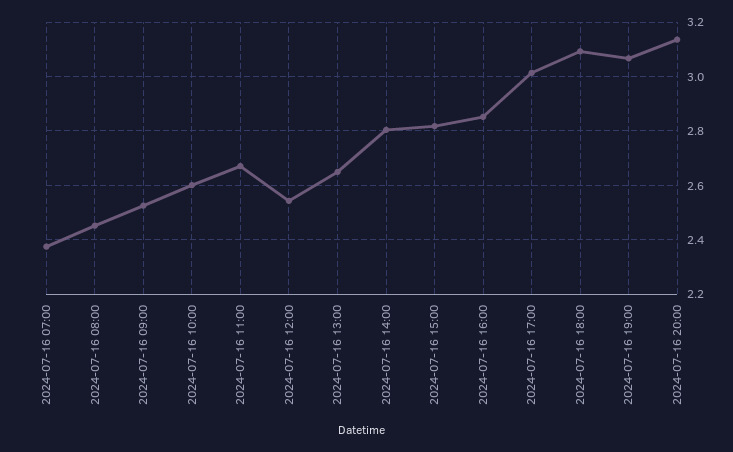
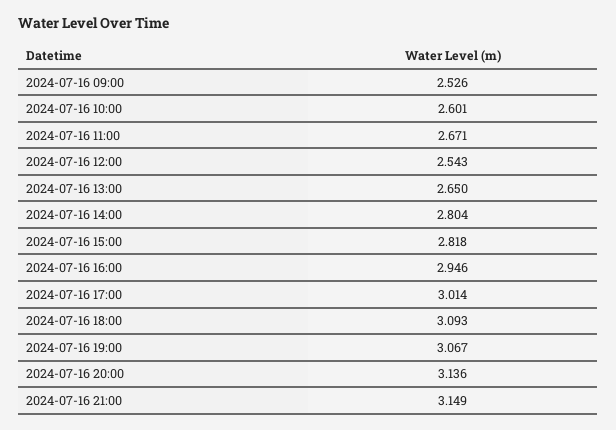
2024-07-16 07:00: 2.375 -> none
2024-07-16 08:00: 2.45 -> none
2024-07-16 16:00: 2.85 -> 2.946
2024-07-16 21:00: none -> 3.149

